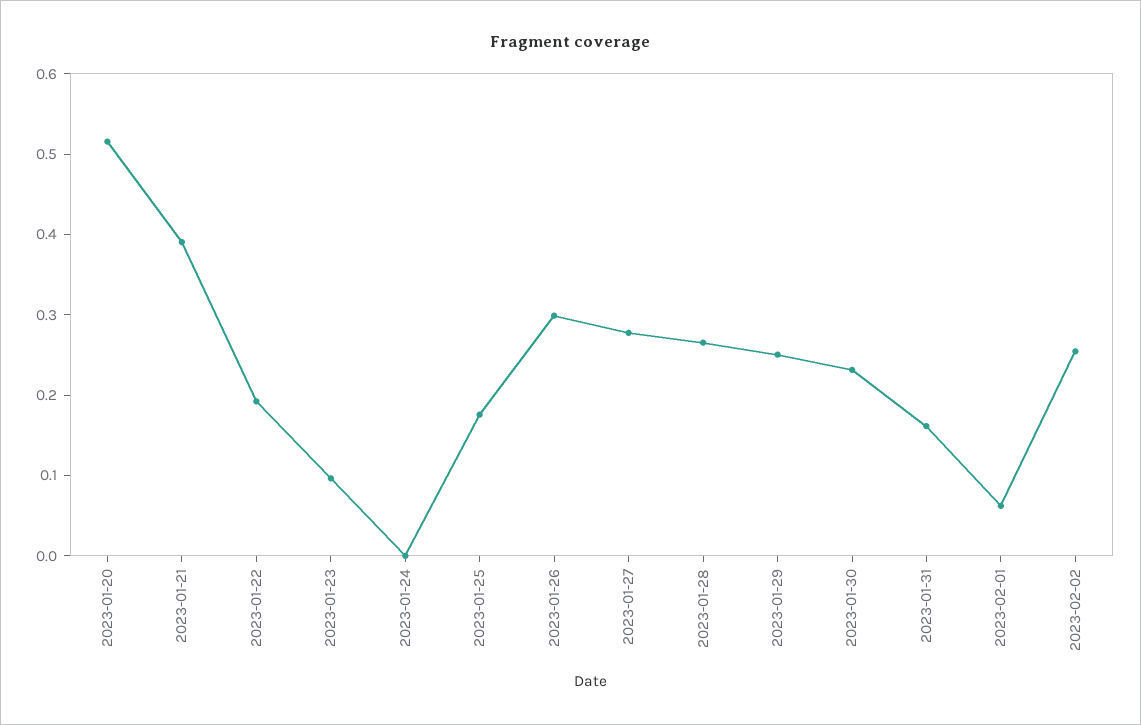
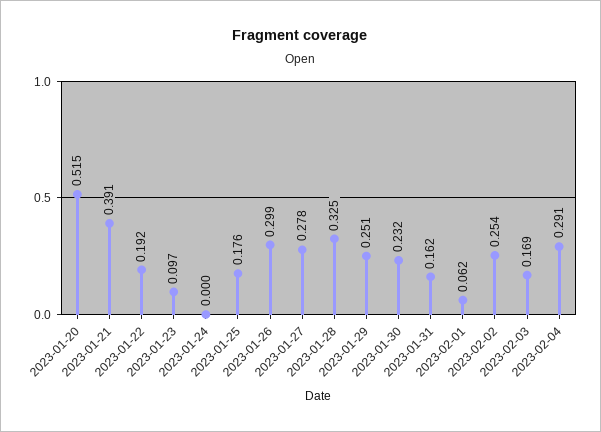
2023-01-28: 0.26 -> 0.325
2023-02-03: none -> 0.169
2023-02-04: none -> 0.291

